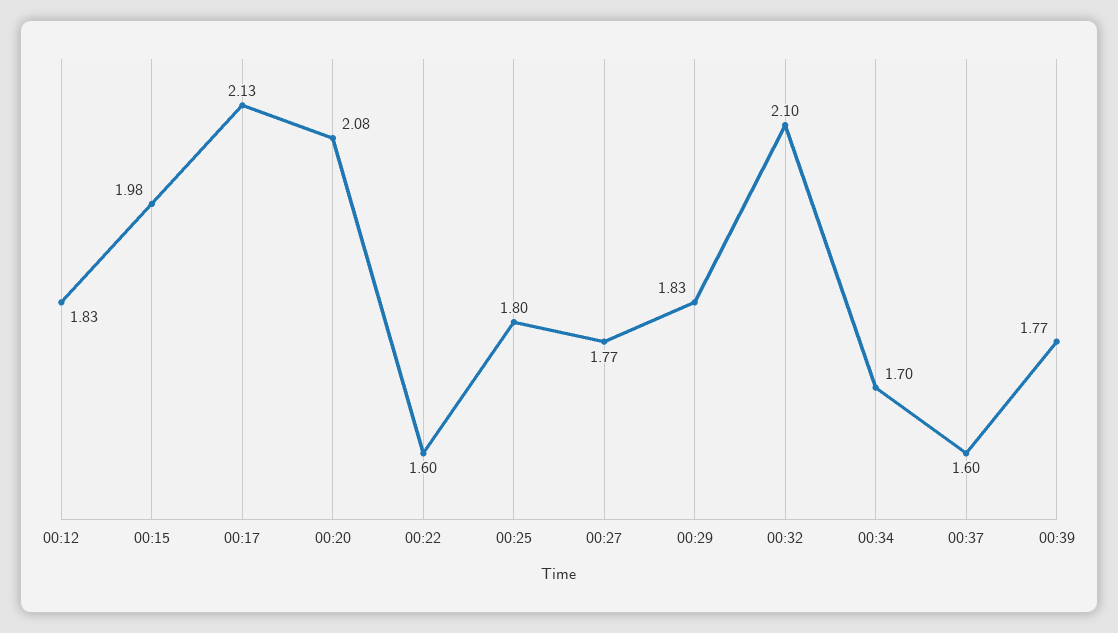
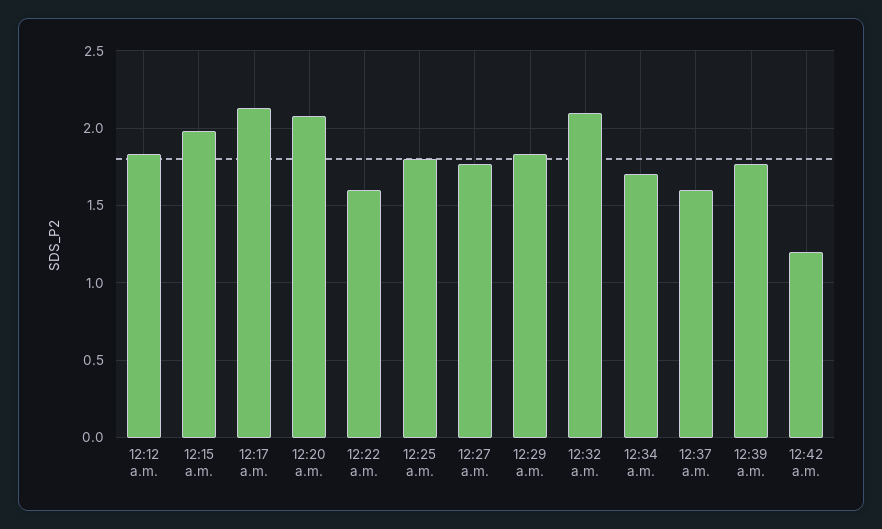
12:42 a.m.: none -> 1.2

